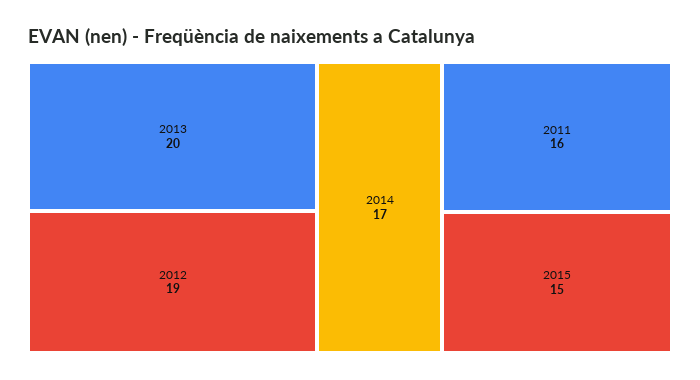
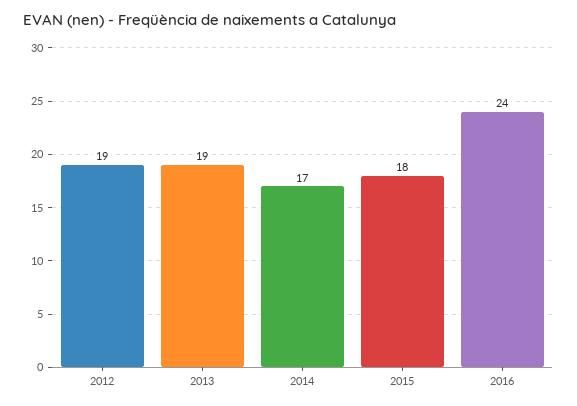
2013: 20 -> 19
2011: 16 -> none
2015: 15 -> 18
2016: none -> 24

